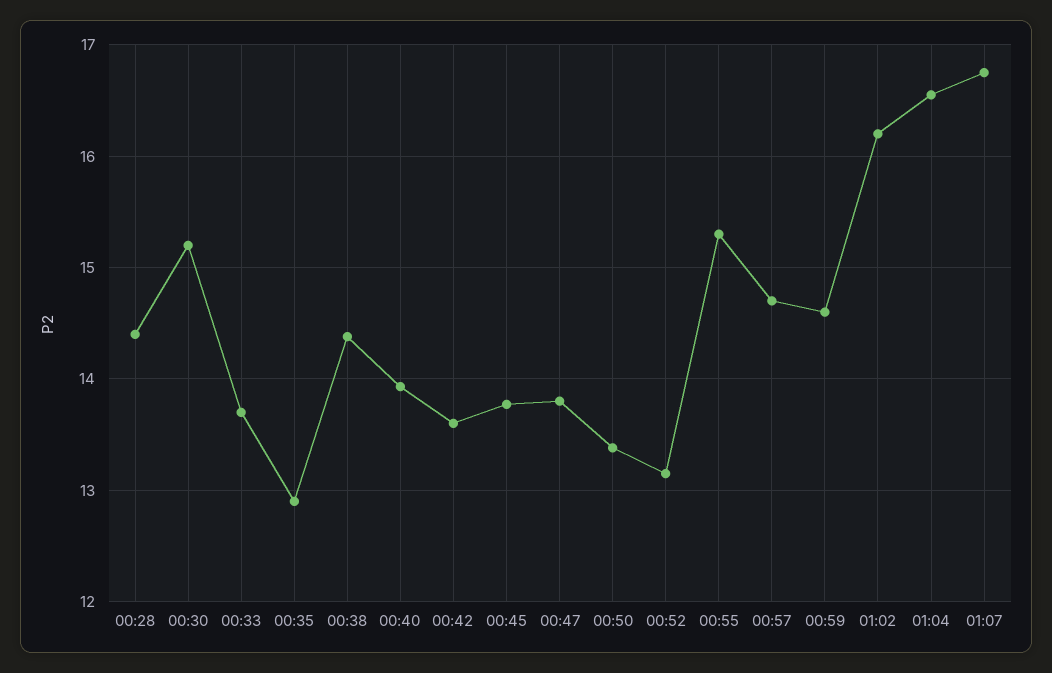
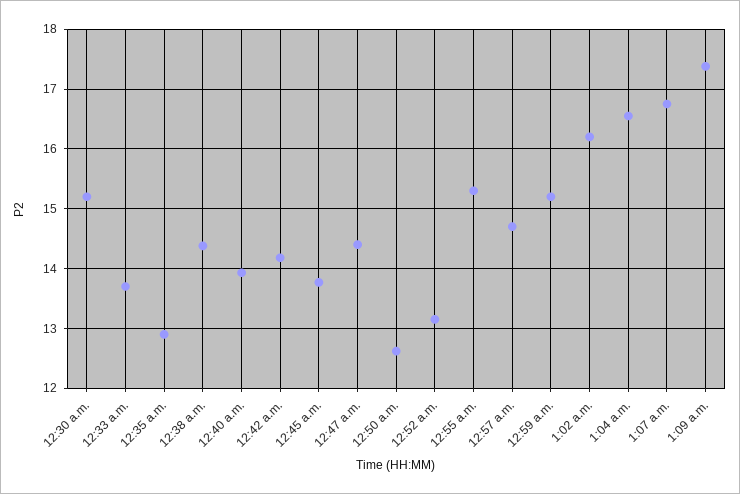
00:28: 14.4 -> none
00:42: 13.6 -> 14.2
00:47: 13.8 -> 14.4
00:50: 13.4 -> 12.6
00:59: 14.6 -> 15.2
1:09 a.m.: none -> 17.4

